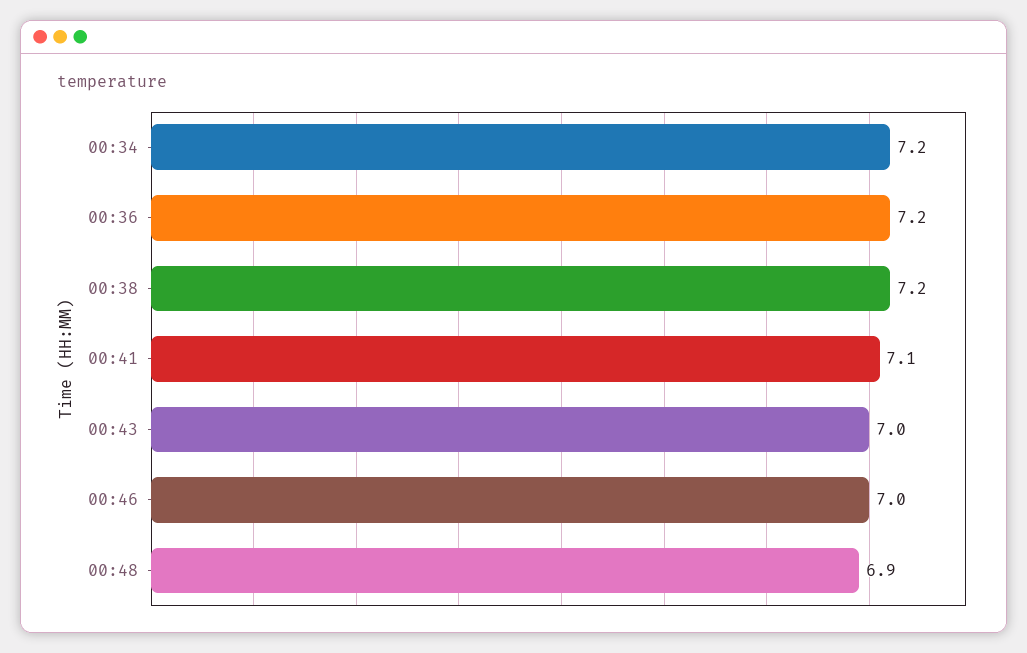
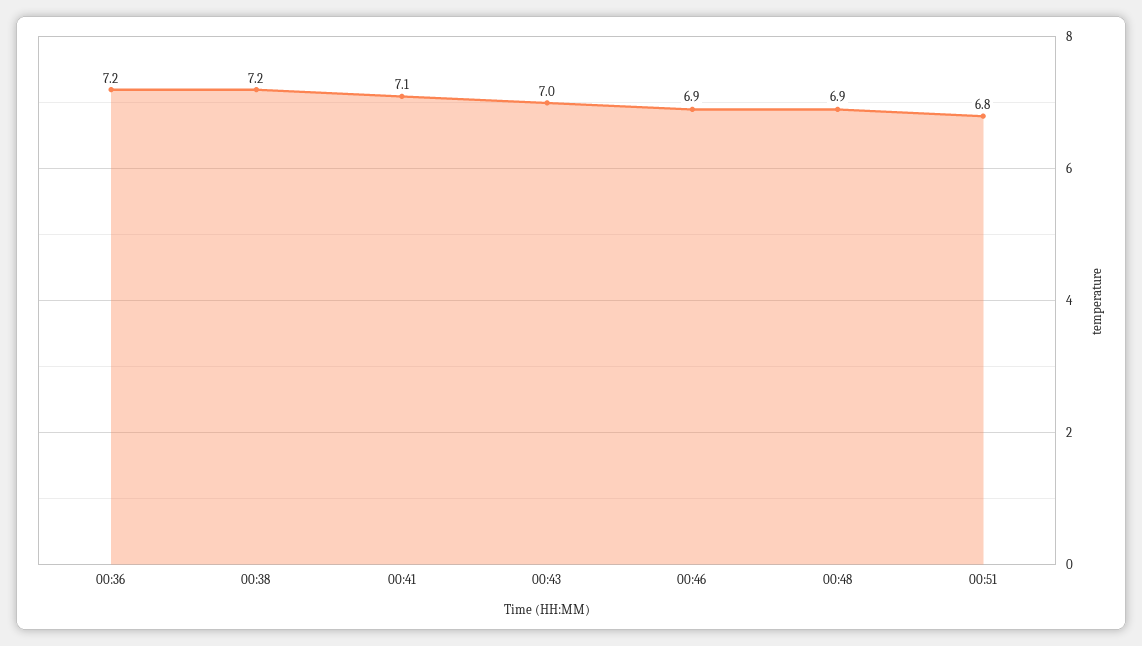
00:34: 7.2 -> none
00:46: 7 -> 6.9
00:51: none -> 6.8

